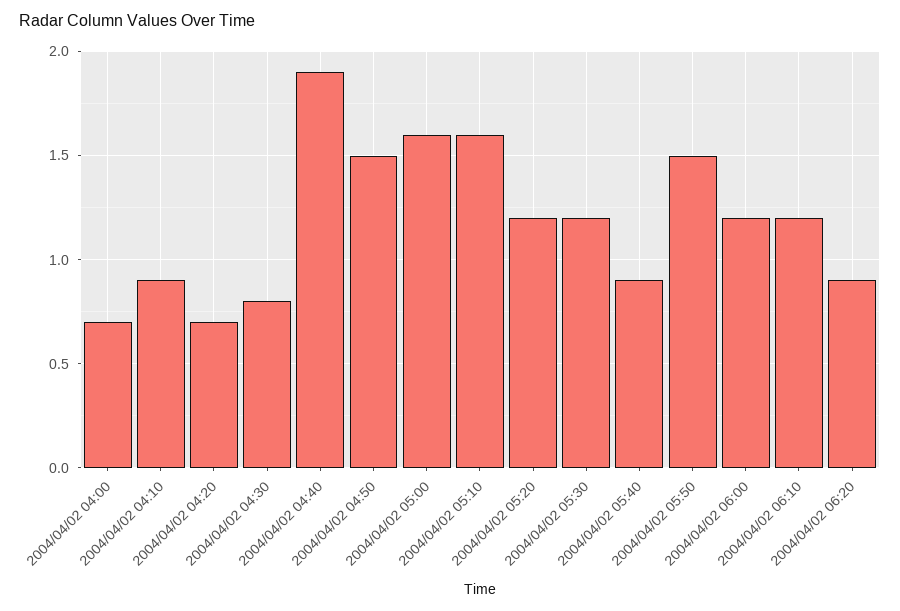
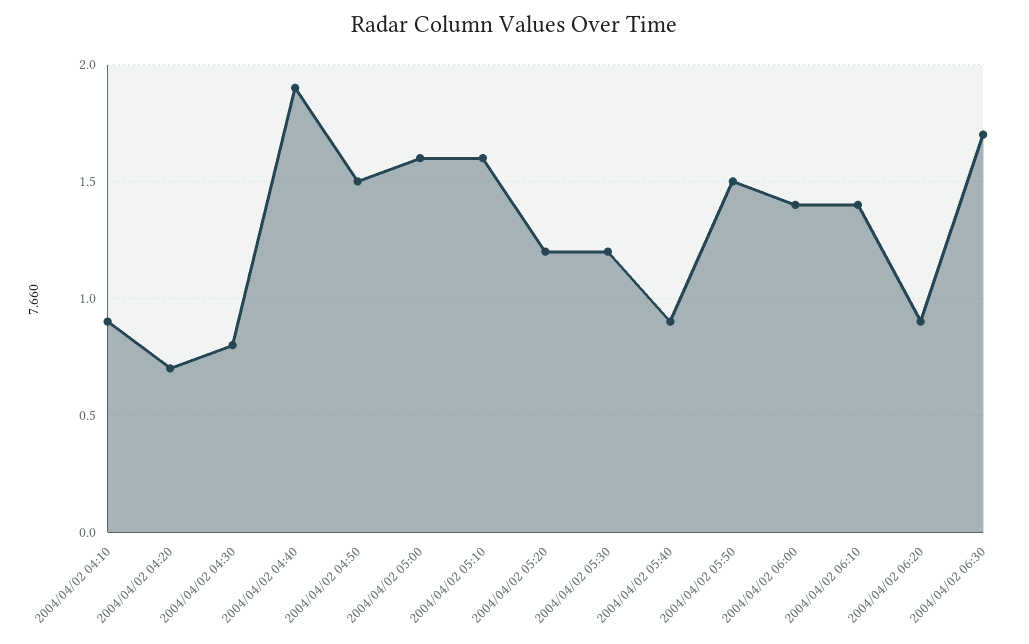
2004/04/02 04:00: 0.7 -> none
2004/04/02 06:00: 1.2 -> 1.4
2004/04/02 06:10: 1.2 -> 1.4
2004/04/02 06:30: none -> 1.7

